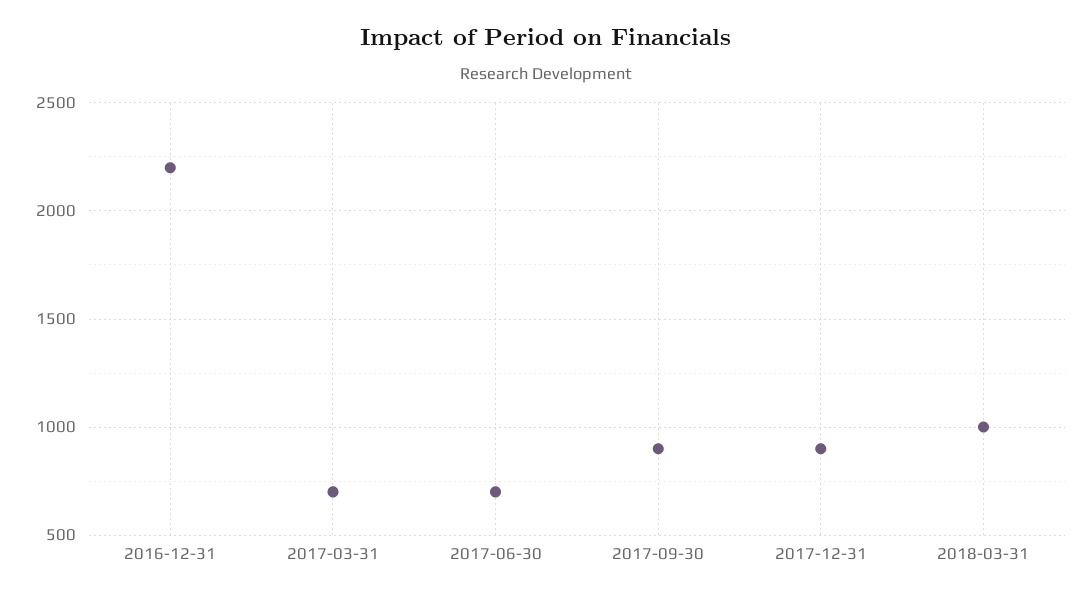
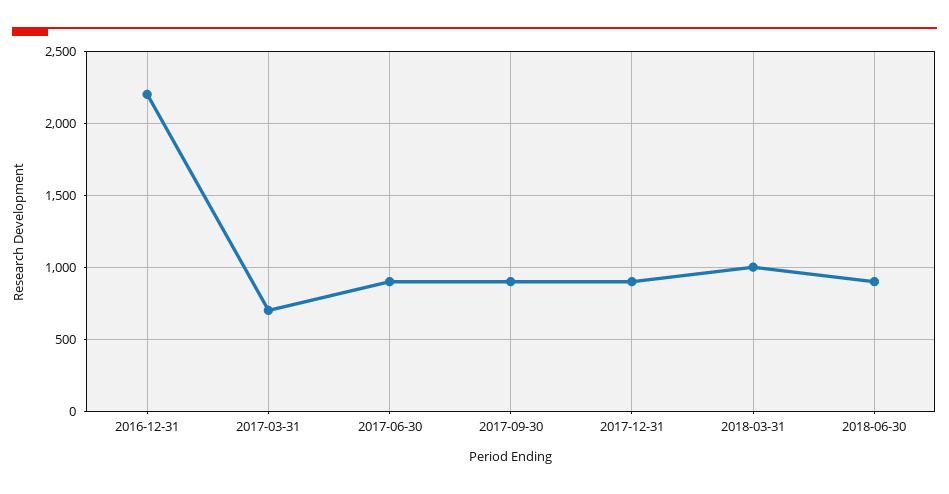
2017-06-30: 700 -> 900
2018-06-30: none -> 900

